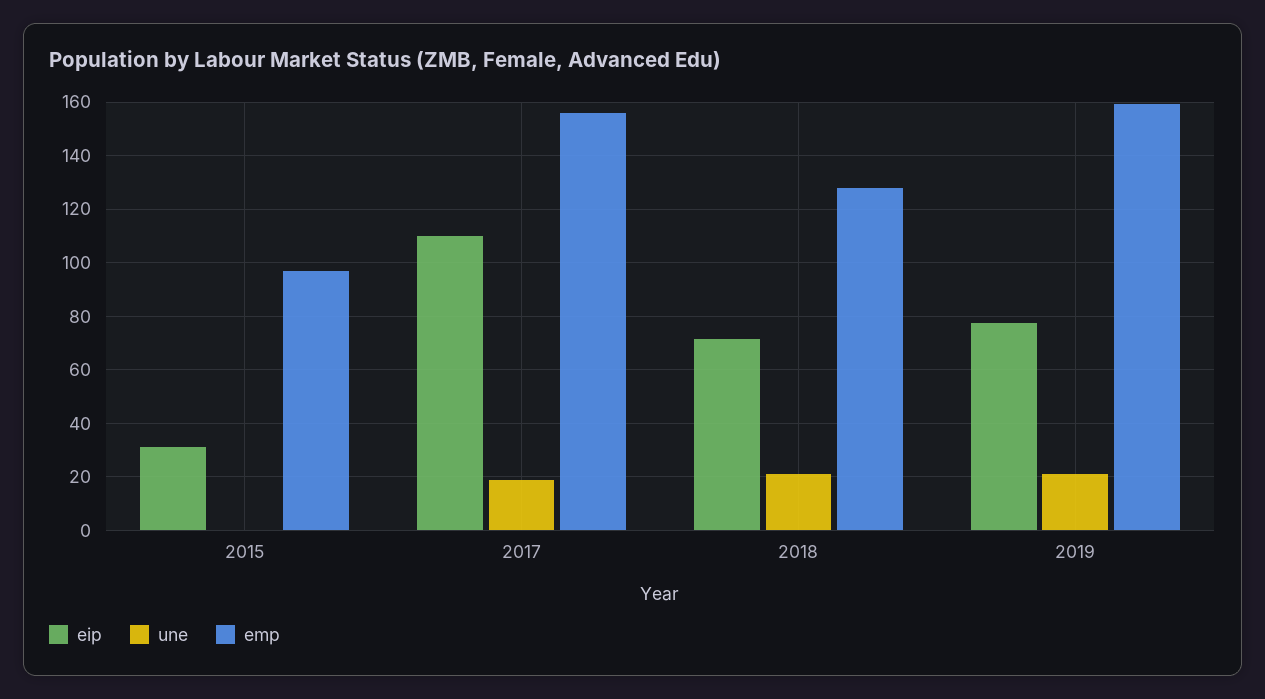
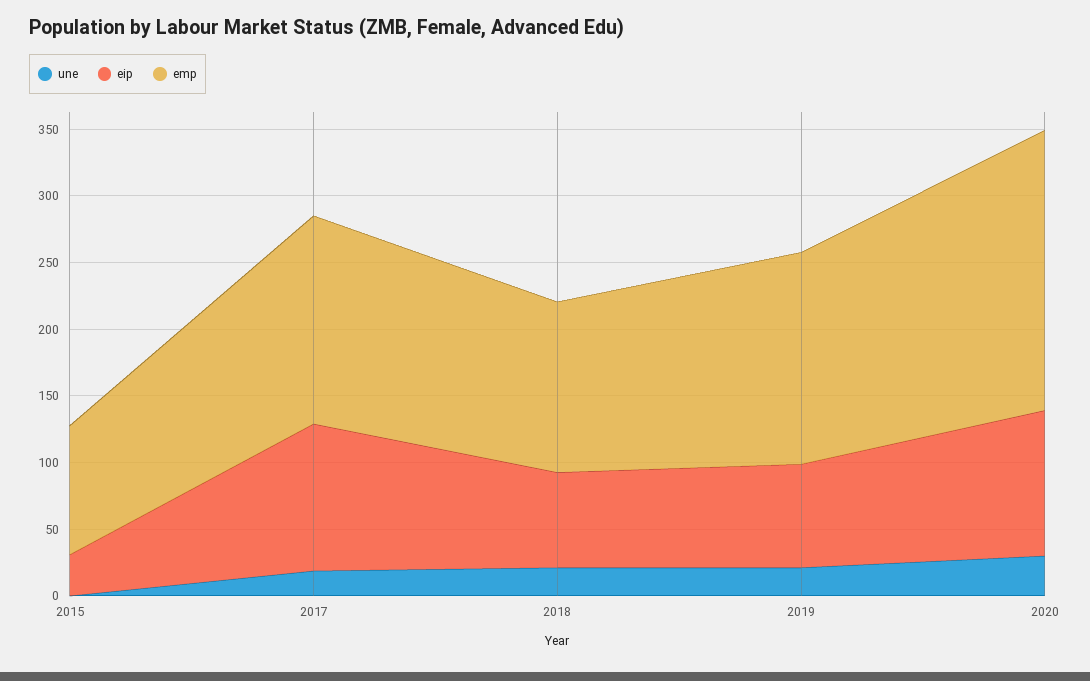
une, 2020: none -> 30
eip, 2020: none -> 110
emp, 2020: none -> 210

